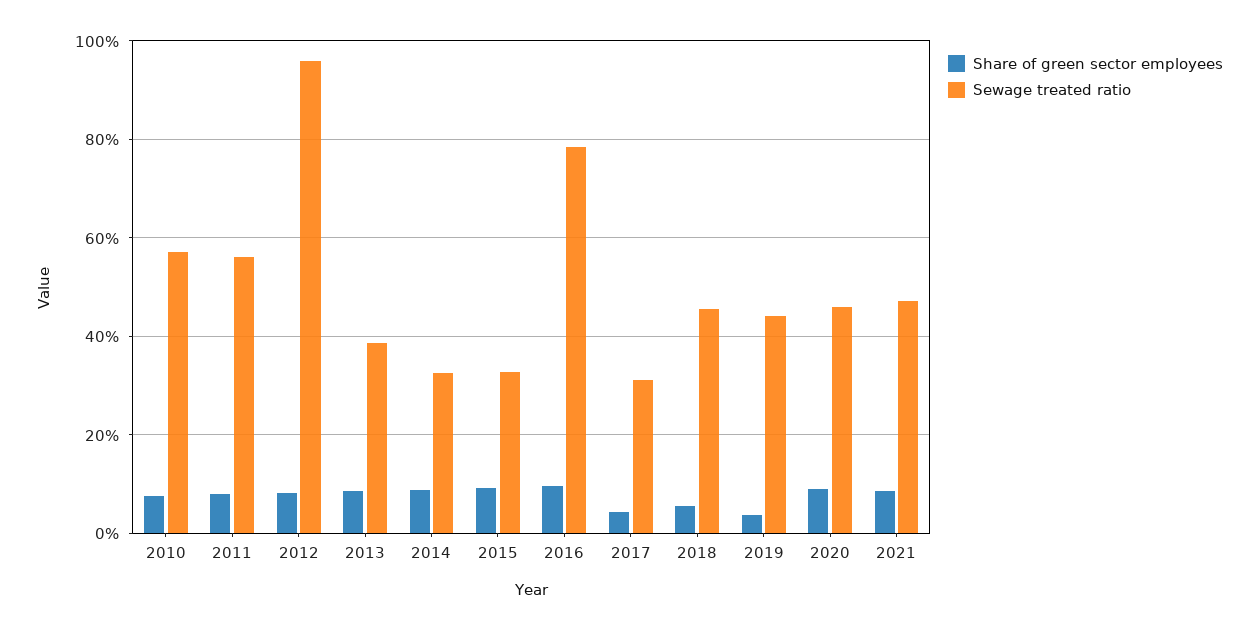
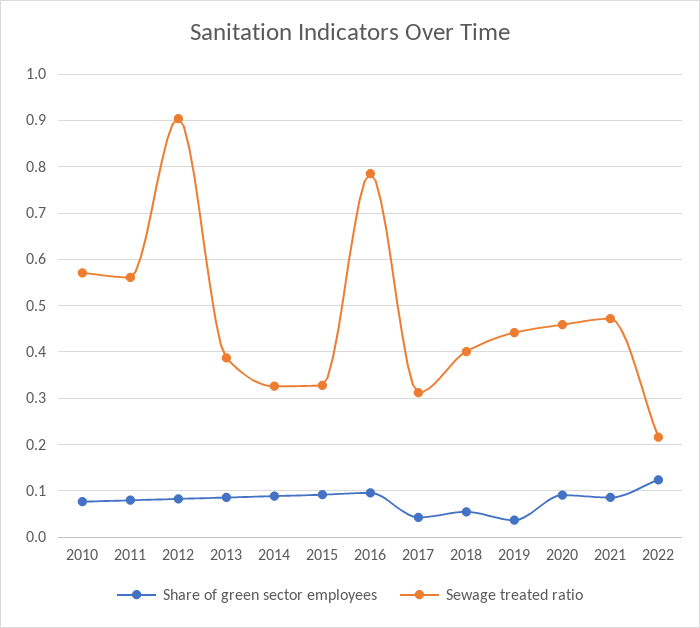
Sewage treated ratio, 2012: 0.96 -> 0.9
Sewage treated ratio, 2018: 0.46 -> 0.4
Share of green sector employees, 2022: none -> 0.12
Sewage treated ratio, 2022: none -> 0.22

